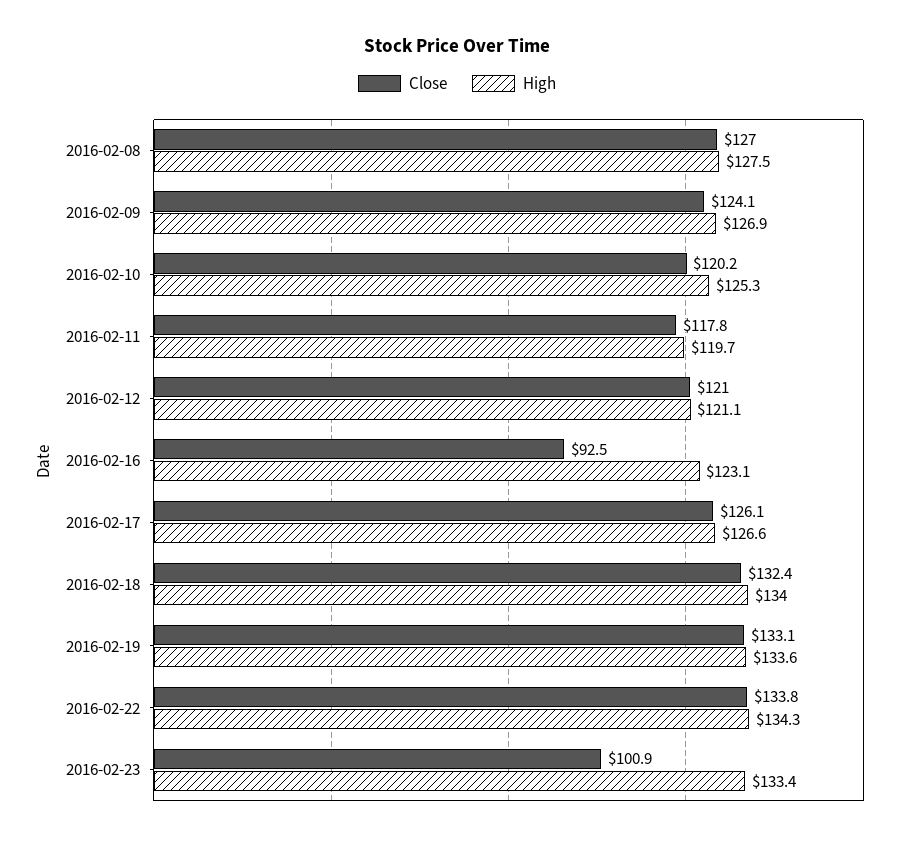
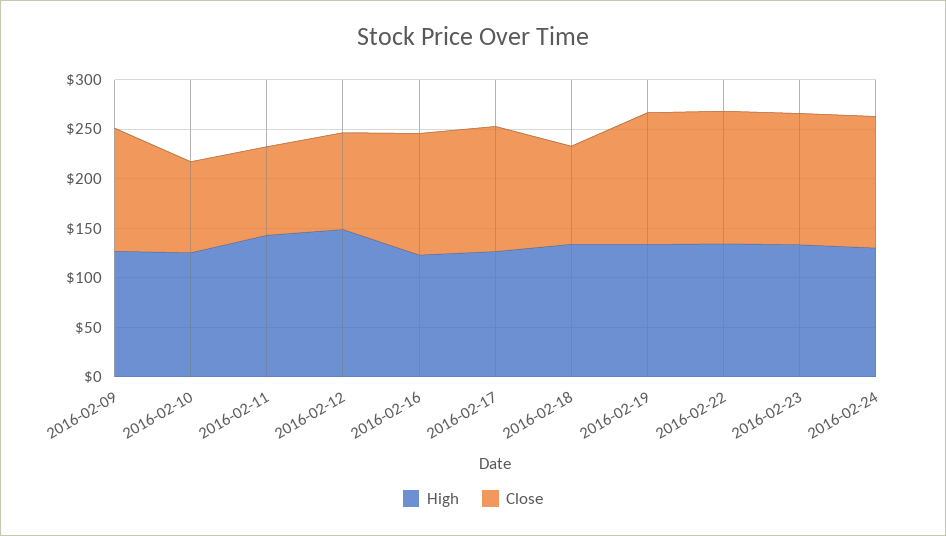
Close, 2016-02-08: 127 -> none
High, 2016-02-08: 127.5 -> none
Close, 2016-02-10: 120.2 -> 90
Close, 2016-02-11: 117.8 -> 90
High, 2016-02-11: 119.7 -> 140
Close, 2016-02-12: 121 -> 100
High, 2016-02-12: 121.1 -> 150
Close, 2016-02-16: 92.5 -> 120
Close, 2016-02-18: 132.4 -> 100
Close, 2016-02-23: 100.9 -> 130
High, 2016-02-24: none -> 130
Close, 2016-02-24: none -> 130

